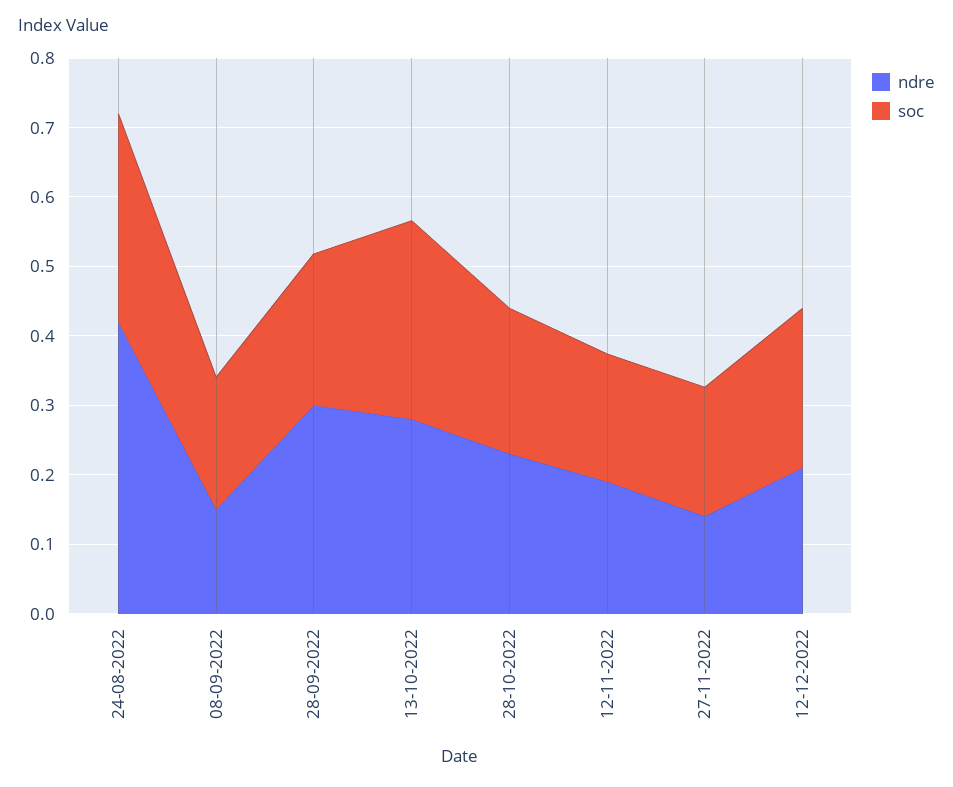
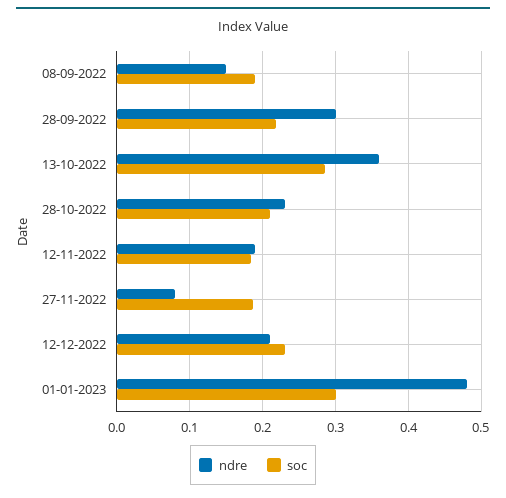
ndre, 24-08-2022: 0.42 -> none
soc, 24-08-2022: 0.3 -> none
ndre, 13-10-2022: 0.28 -> 0.36
ndre, 27-11-2022: 0.14 -> 0.08
ndre, 01-01-2023: none -> 0.48
soc, 01-01-2023: none -> 0.3

